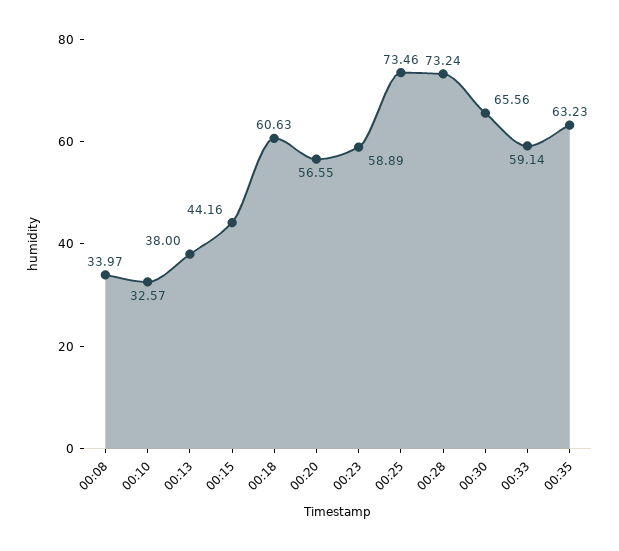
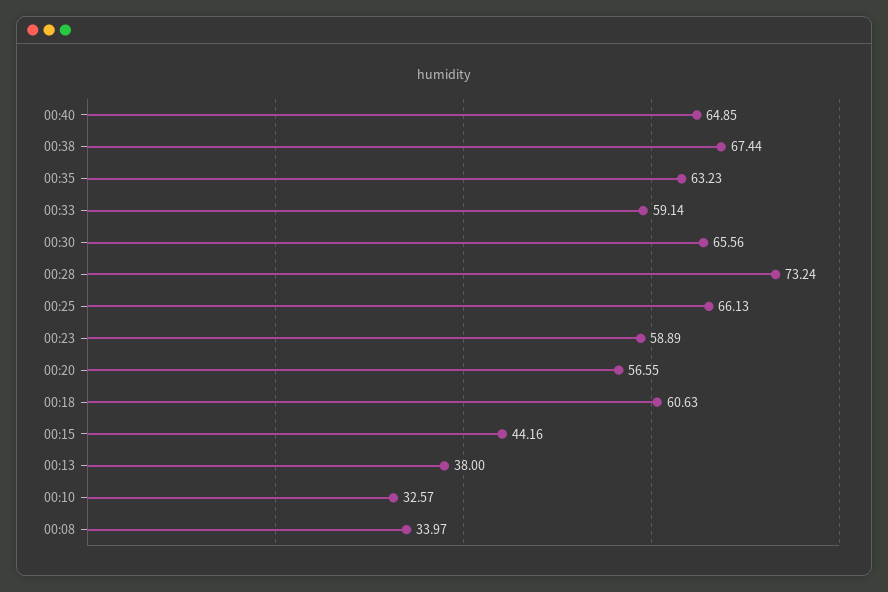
00:25: 73.46 -> 66.13
00:40: none -> 64.85
00:38: none -> 67.44

